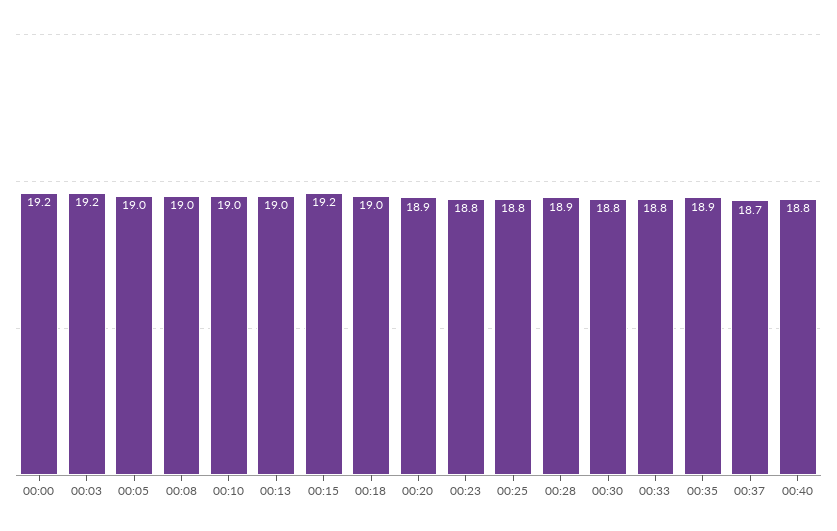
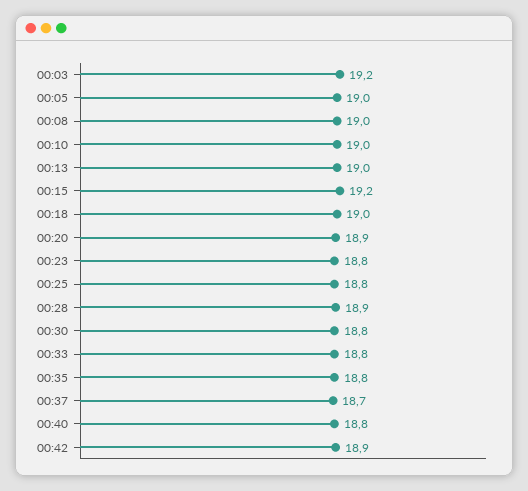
00:00: 19.2 -> none
00:35: 18.9 -> 18.8
00:42: none -> 18.9

